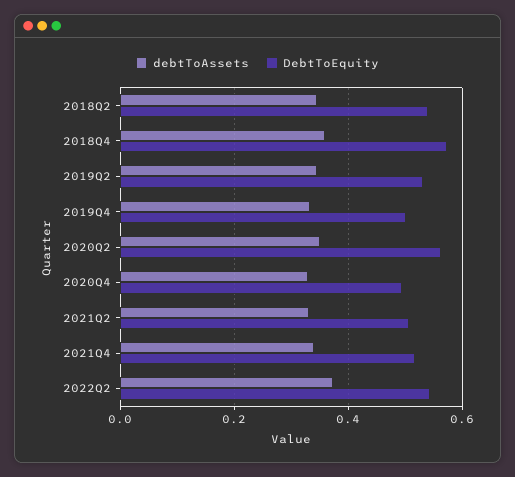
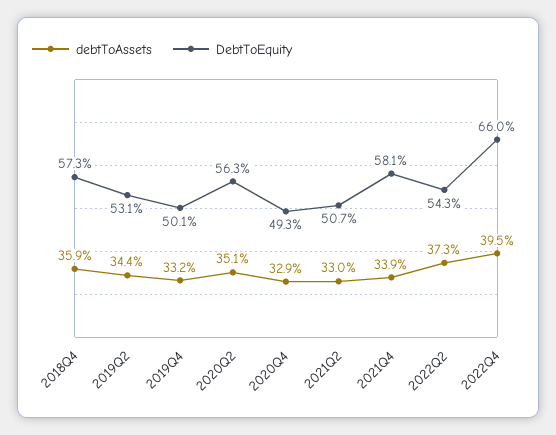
debtToAssets, 2018Q2: 0.34 -> none
DebtToEquity, 2018Q2: 0.54 -> none
DebtToEquity, 2021Q4: 0.52 -> 0.581
debtToAssets, 2022Q4: none -> 0.395
DebtToEquity, 2022Q4: none -> 0.66

